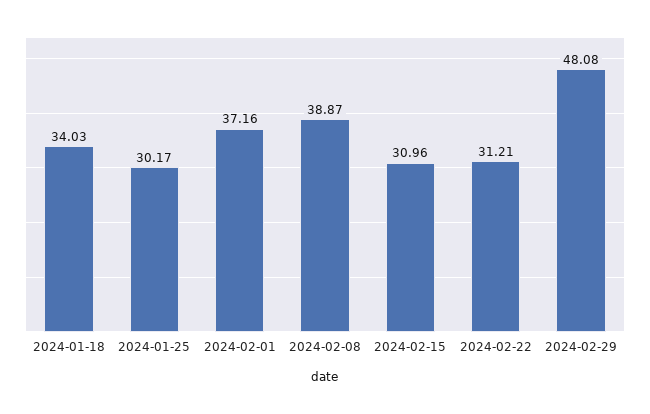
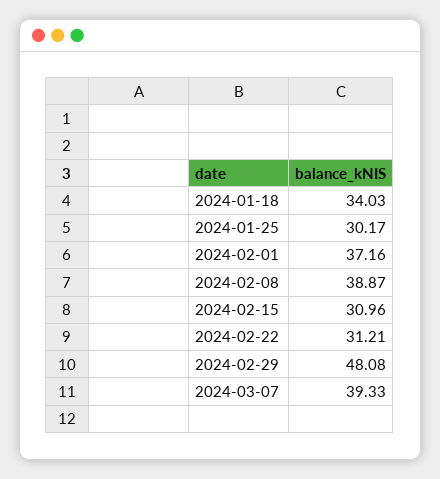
2024-03-07: none -> 39.33

